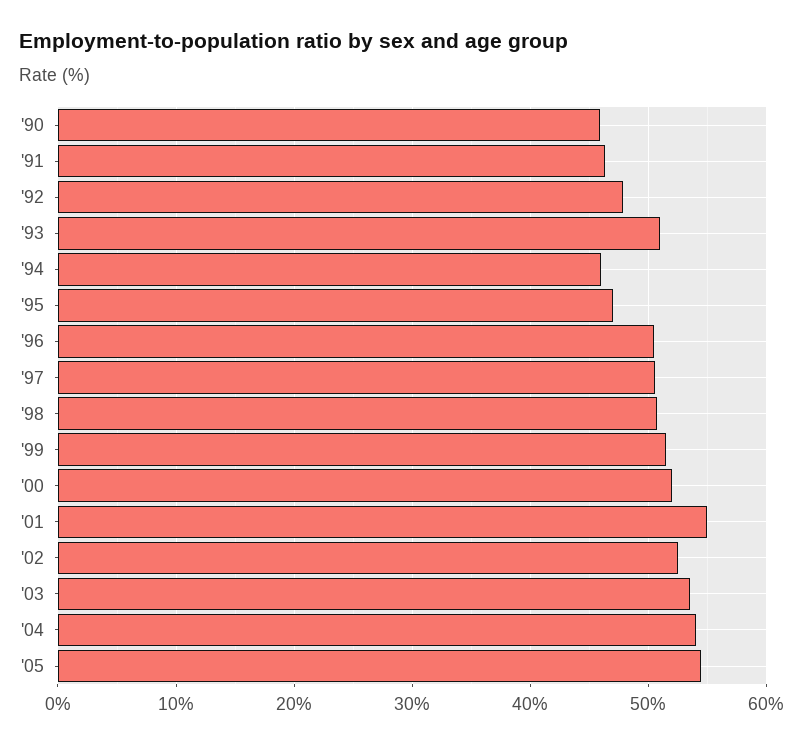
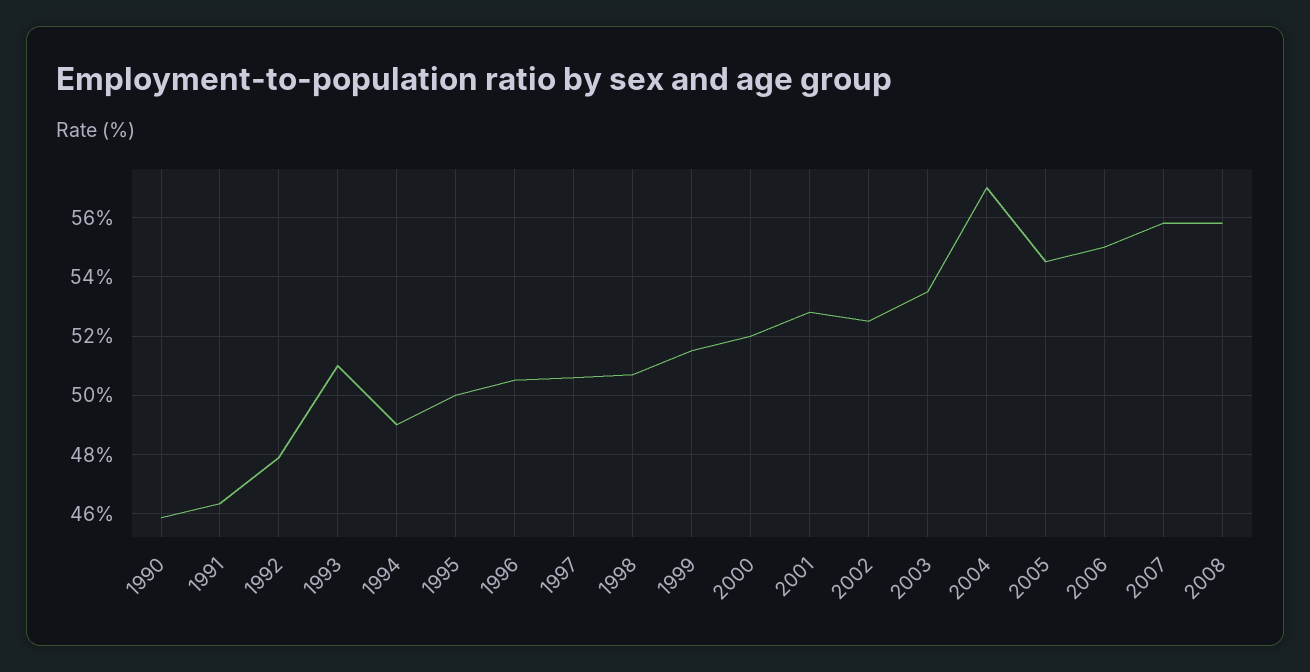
'94: 46 -> 49
'95: 47 -> 50
'01: 55 -> 52.75
'04: 54 -> 57
2006: none -> 55
2007: none -> 55.75
2008: none -> 55.75

